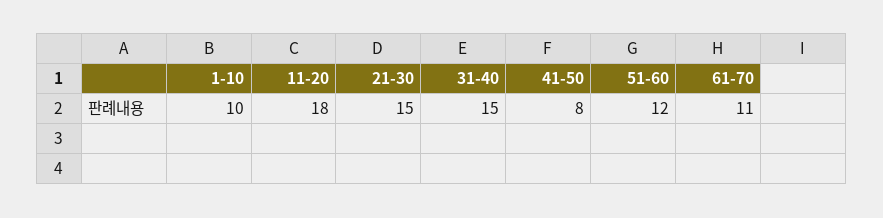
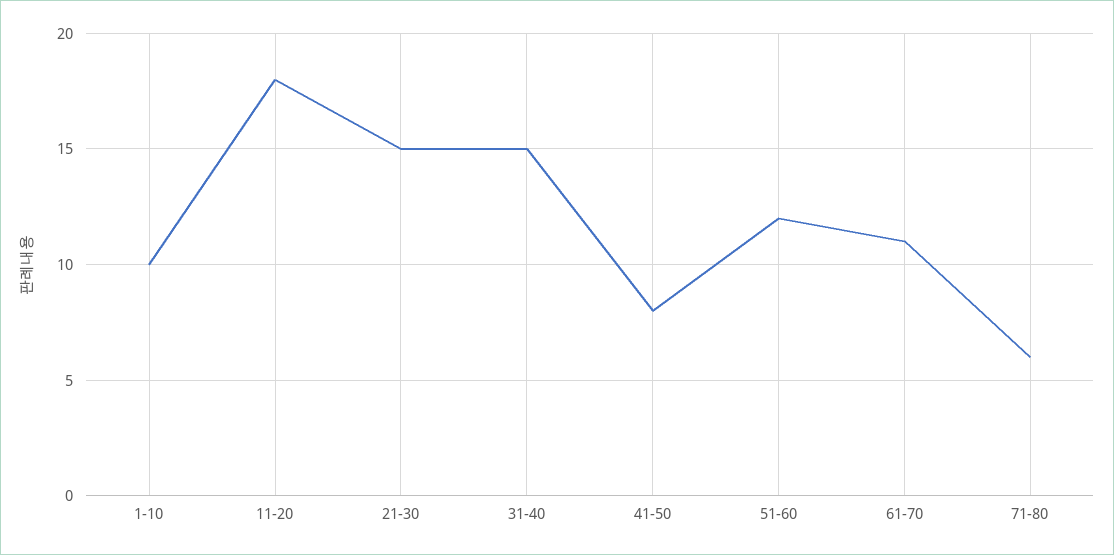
71-80: none -> 6

